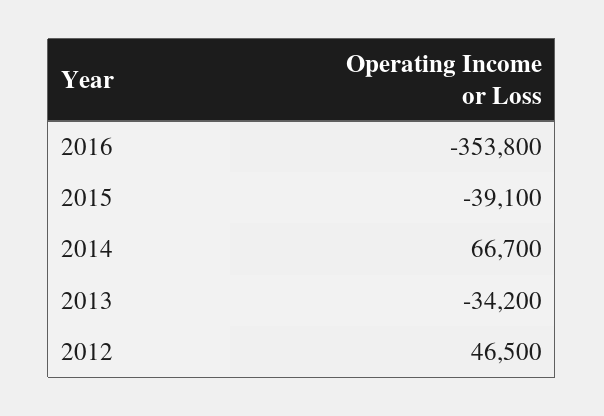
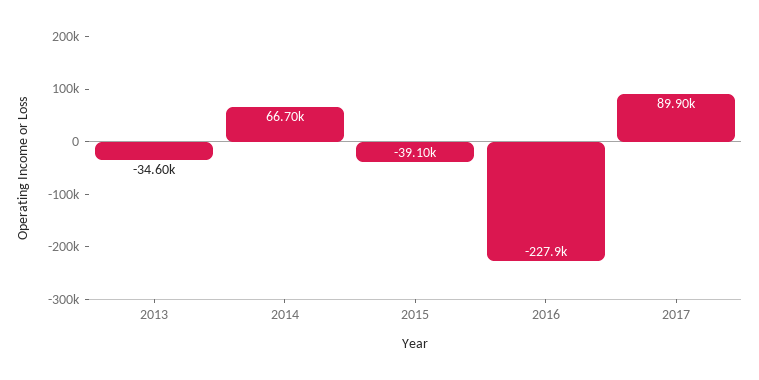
2016: -353800 -> -227900
2013: -34200 -> -34600
2012: 46500 -> none
2017: none -> 89900

